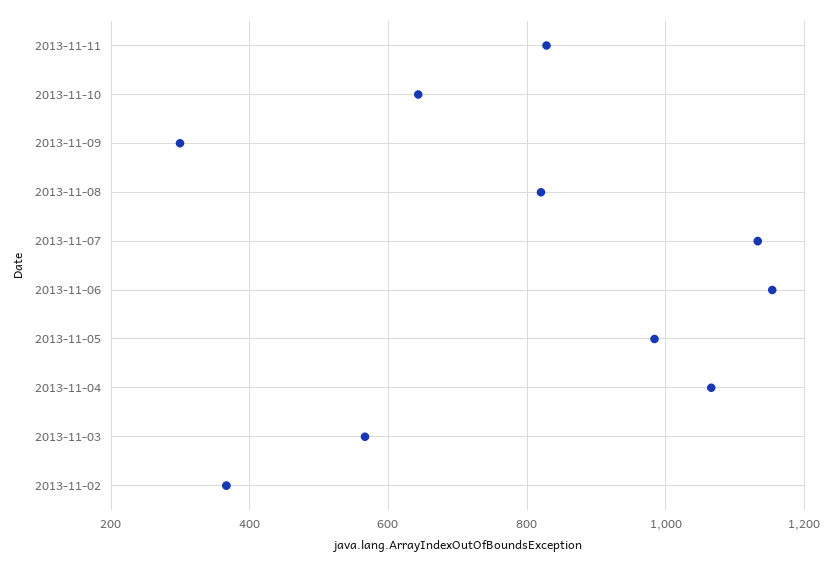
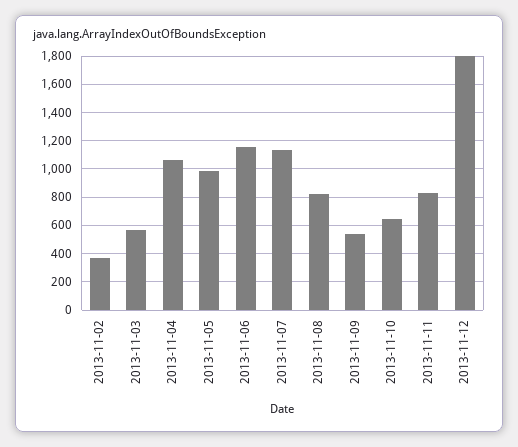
2013-11-09: 300 -> 550
2013-11-12: none -> 1800

